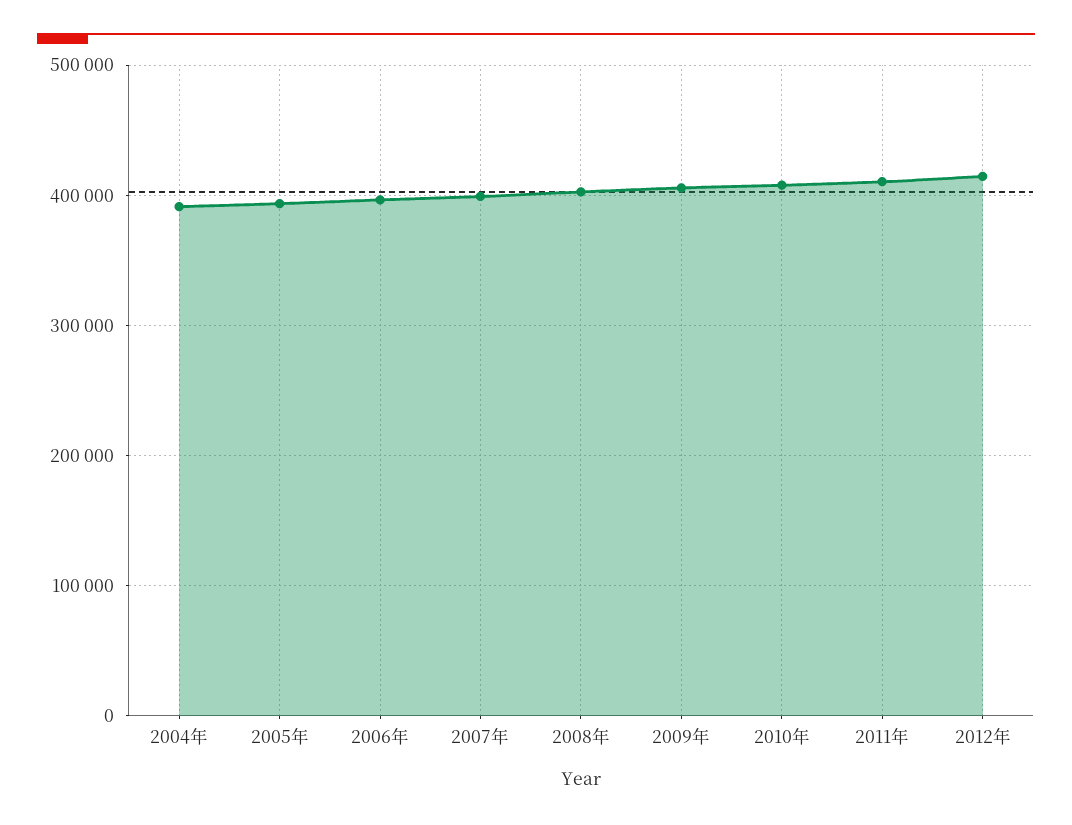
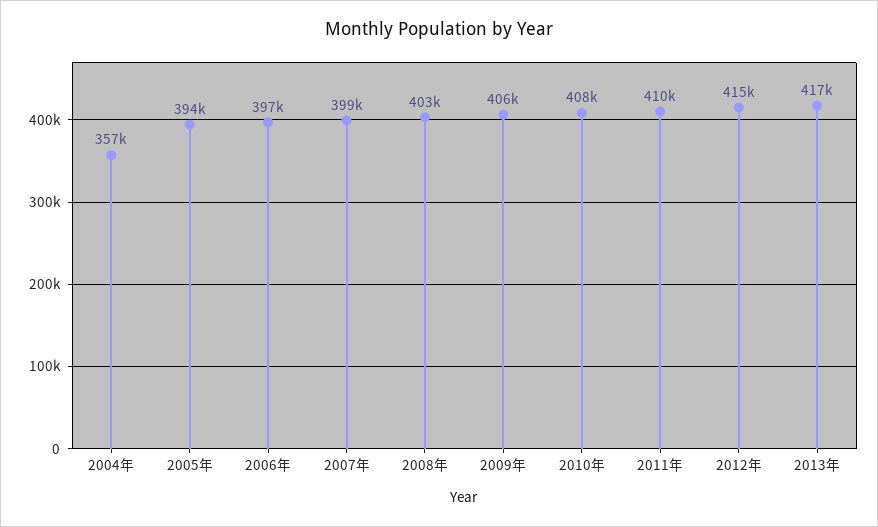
2004年: 390000 -> 357000
2013年: none -> 417000

